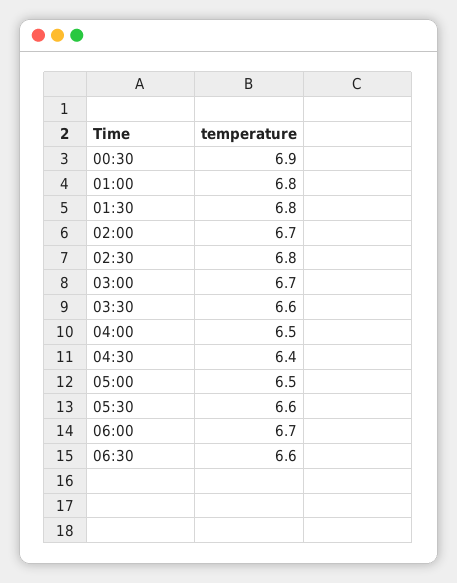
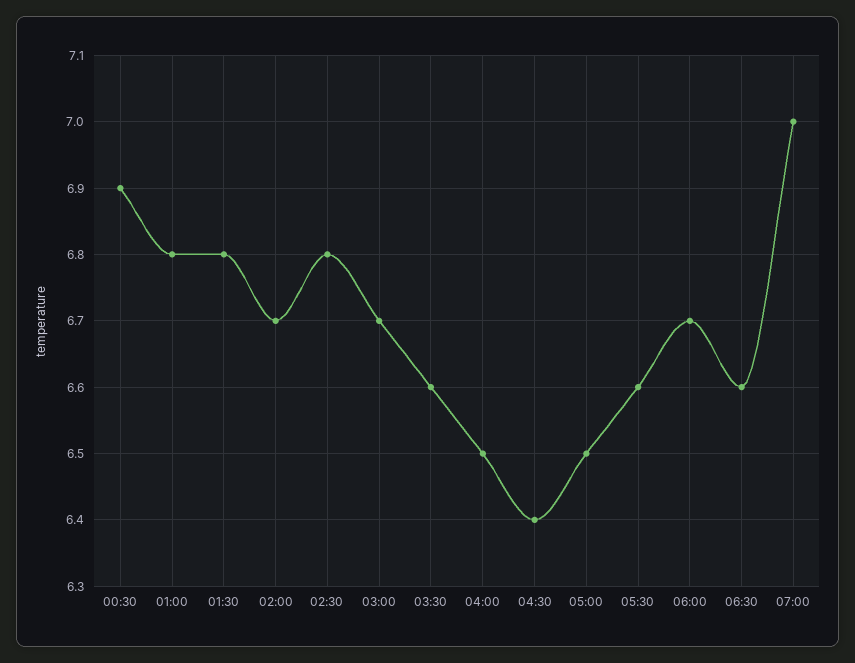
07:00: none -> 7

